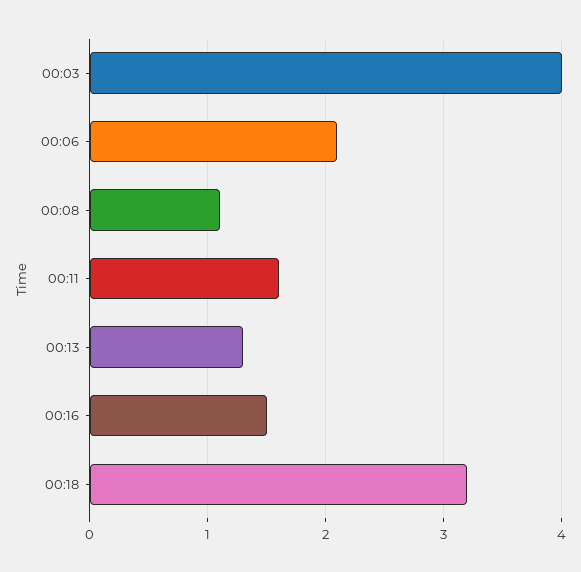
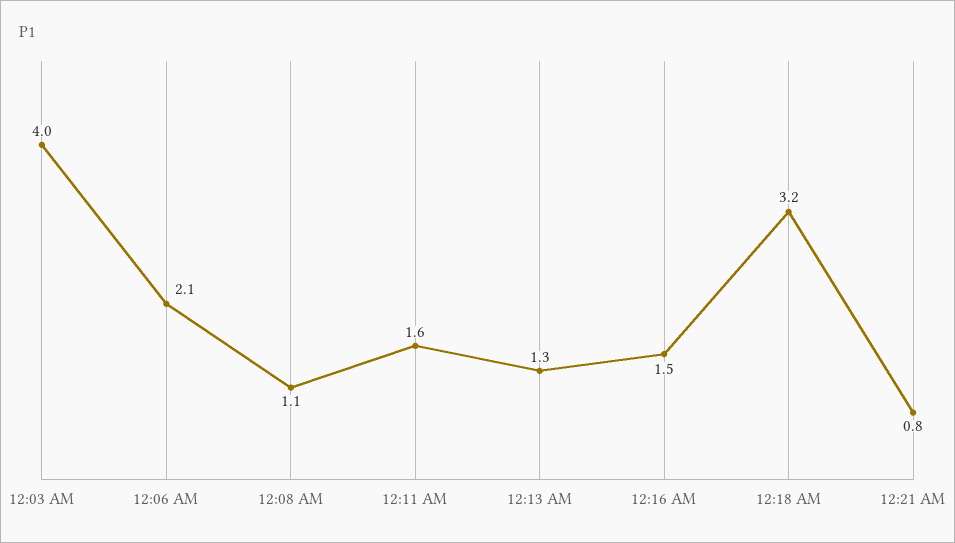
12:21 AM: none -> 0.8

